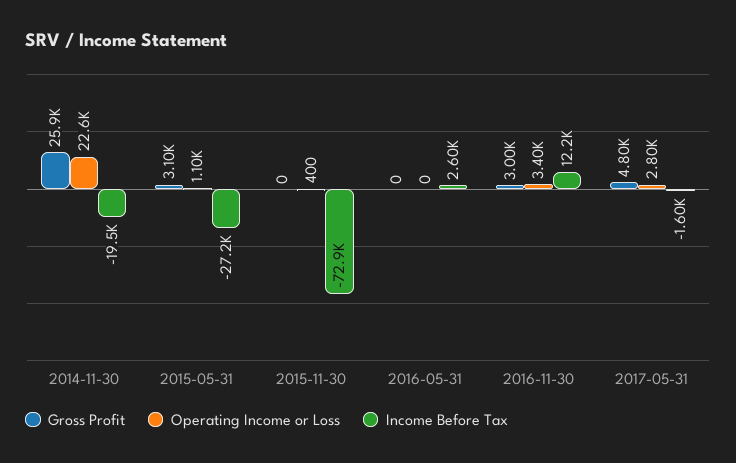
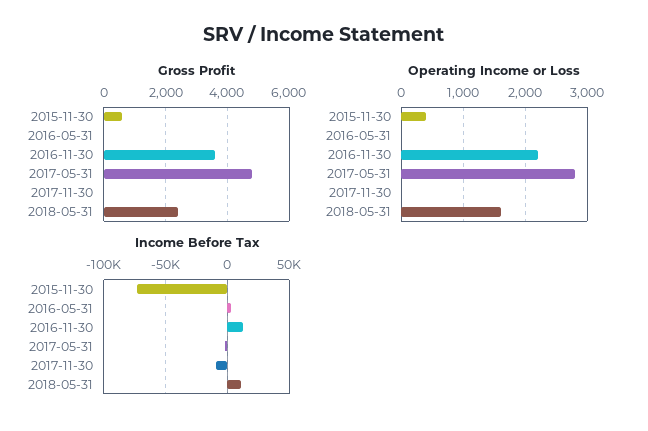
Gross Profit, 2014-11-30: 25900 -> none
Operating Income or Loss, 2014-11-30: 22600 -> none
Income Before Tax, 2014-11-30: -19500 -> none
Gross Profit, 2015-05-31: 3100 -> none
Operating Income or Loss, 2015-05-31: 1100 -> none
Income Before Tax, 2015-05-31: -27200 -> none
Gross Profit, 2015-11-30: 0 -> 600
Gross Profit, 2016-11-30: 3000 -> 3600
Operating Income or Loss, 2016-11-30: 3400 -> 2200
Gross Profit, 2017-11-30: none -> 0
Gross Profit, 2018-05-31: none -> 2400
Operating Income or Loss, 2017-11-30: none -> 0
Operating Income or Loss, 2018-05-31: none -> 1600
Income Before Tax, 2017-11-30: none -> -10000
Income Before Tax, 2018-05-31: none -> 10000

